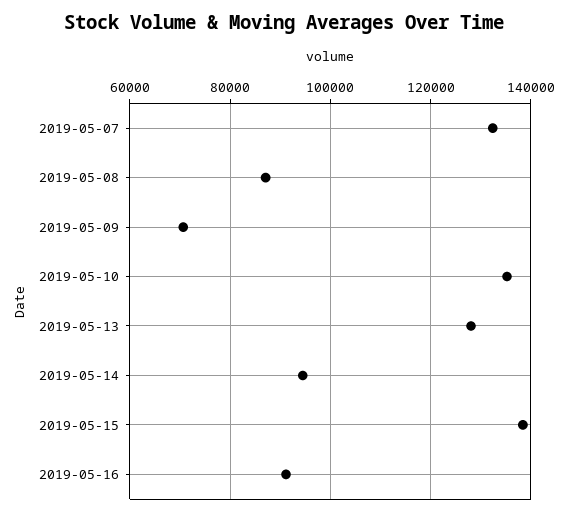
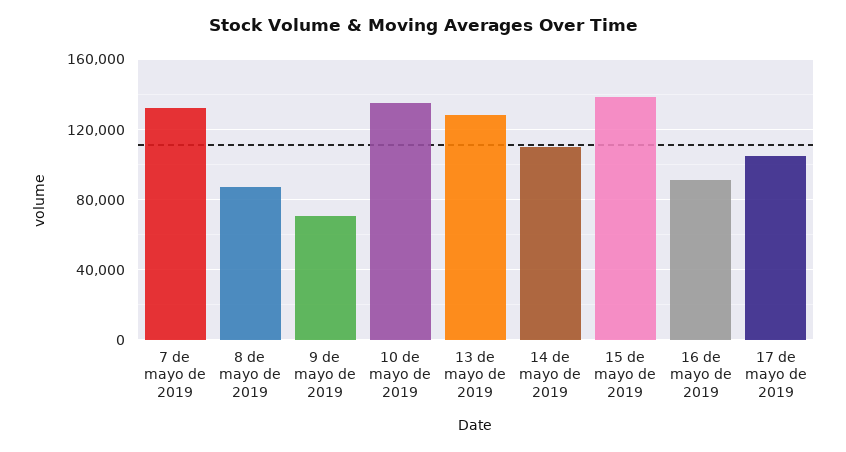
2019-05-14: 94000 -> 110000
17 de mayo de 2019: none -> 105000

